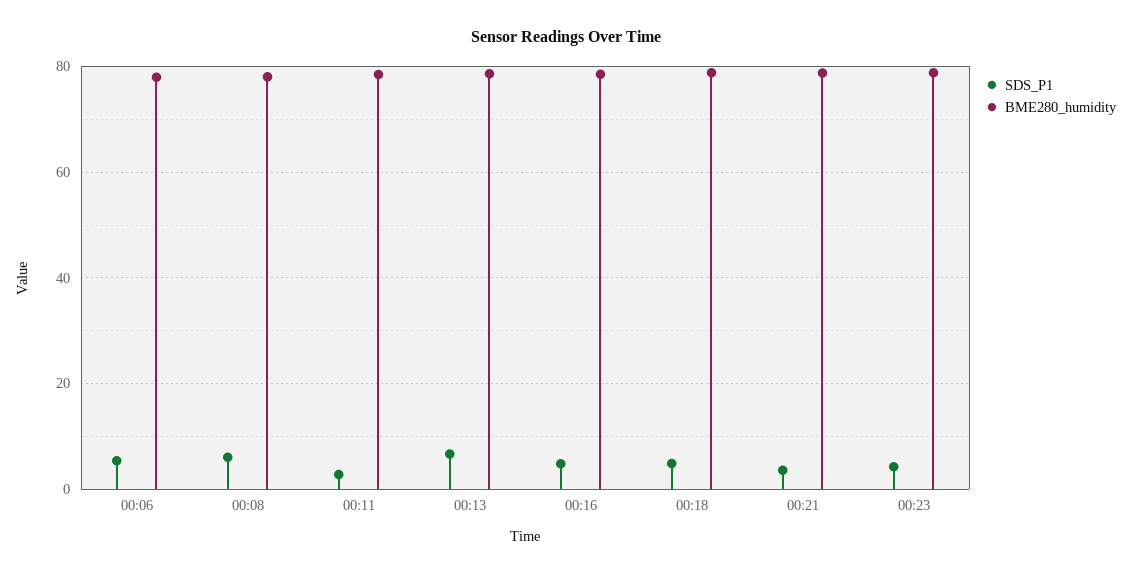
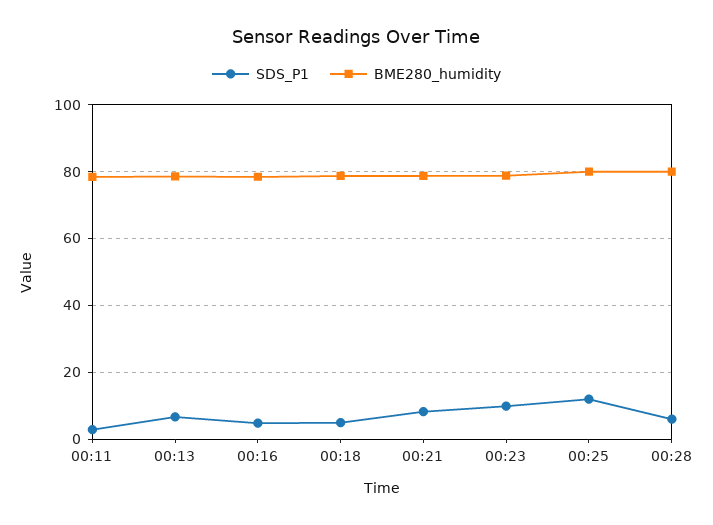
SDS_P1, 00:06: 6 -> none
BME280_humidity, 00:06: 78 -> none
SDS_P1, 00:08: 6 -> none
BME280_humidity, 00:08: 78 -> none
SDS_P1, 00:21: 4 -> 8
SDS_P1, 00:23: 4 -> 10
SDS_P1, 00:25: none -> 12
BME280_humidity, 00:25: none -> 80
SDS_P1, 00:28: none -> 6
BME280_humidity, 00:28: none -> 80

